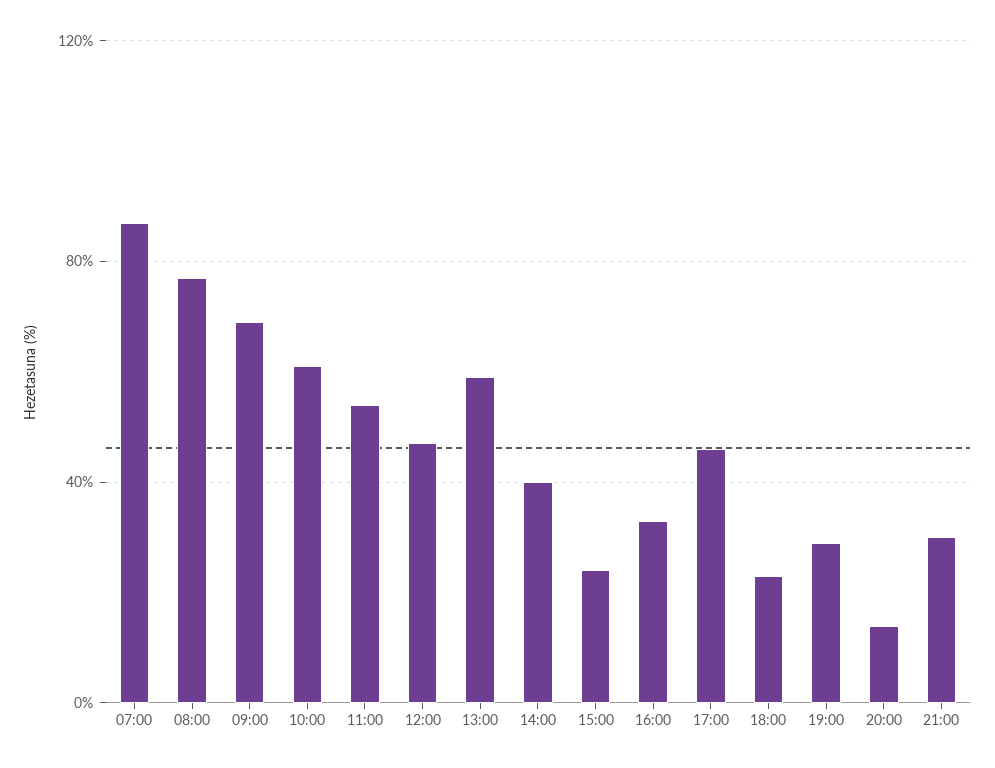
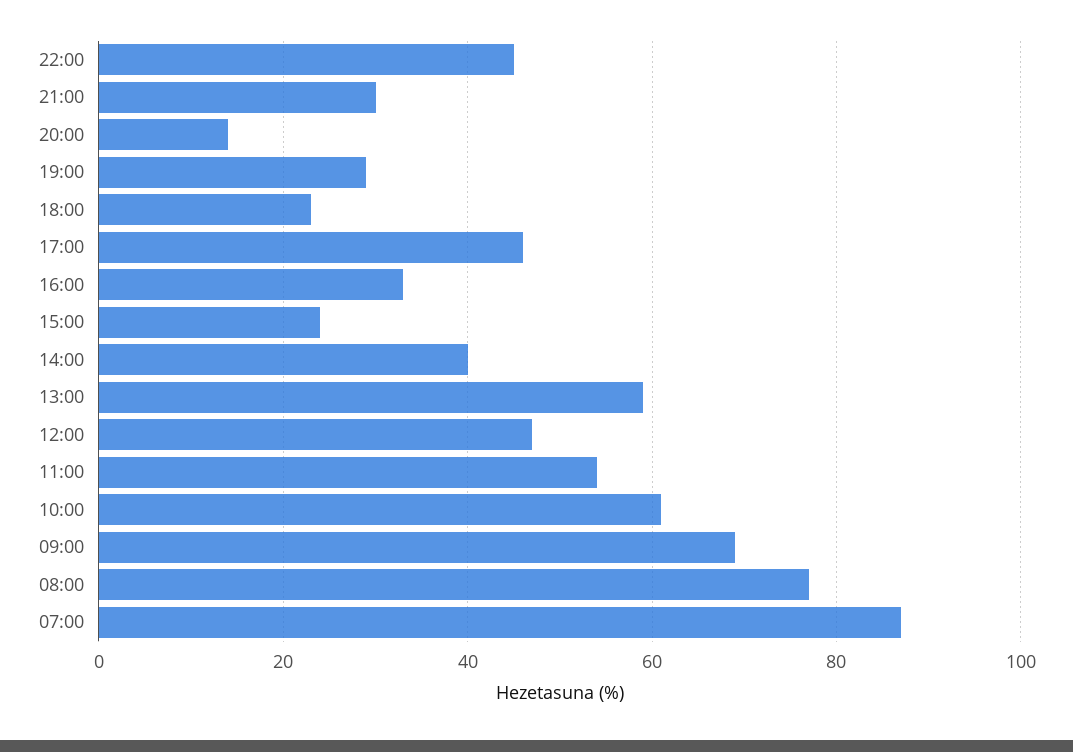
22:00: none -> 45

